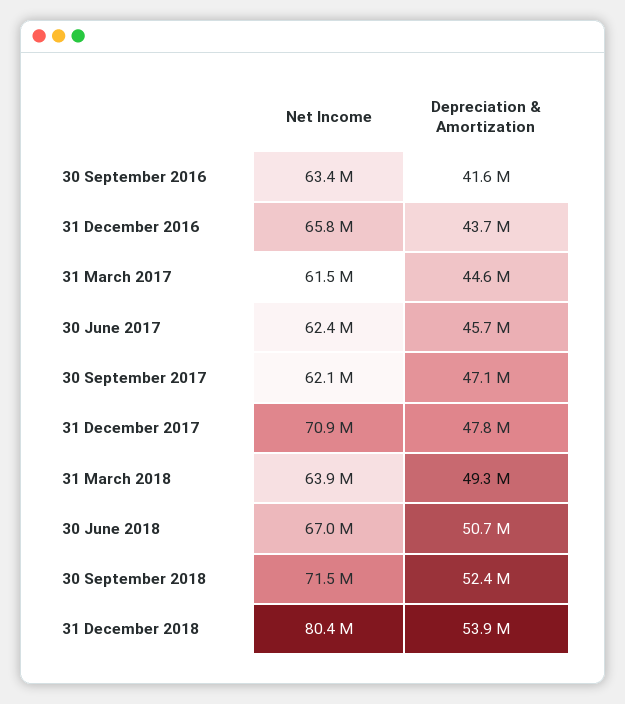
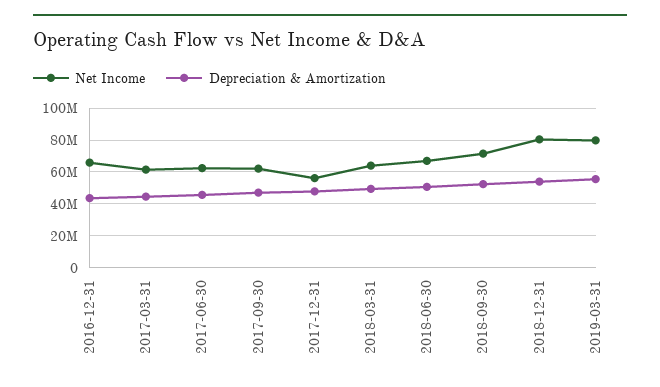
Net Income, 30 September 2016: 63400000 -> none
Depreciation & Amortization, 30 September 2016: 41600000 -> none
Net Income, 31 December 2017: 70900000 -> 55000000
Net Income, 2019-03-31: none -> 80000000
Depreciation & Amortization, 2019-03-31: none -> 55000000

